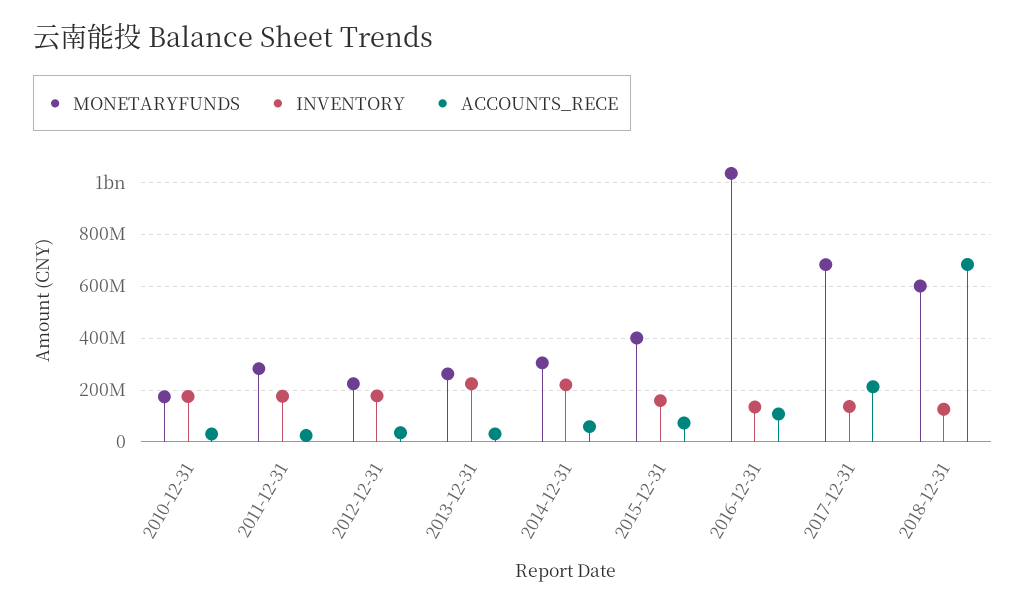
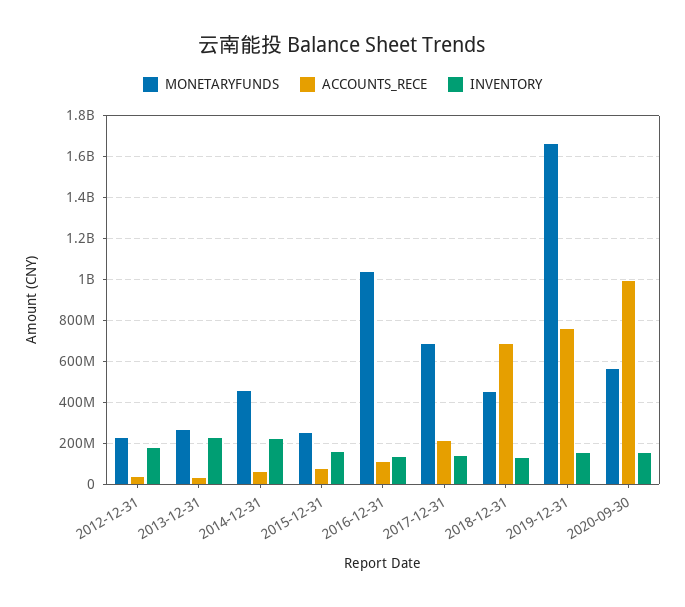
MONETARYFUNDS, 2010-12-31: 175000000 -> none
INVENTORY, 2010-12-31: 175000000 -> none
ACCOUNTS_RECE, 2010-12-31: 25000000 -> none
MONETARYFUNDS, 2011-12-31: 275000000 -> none
INVENTORY, 2011-12-31: 175000000 -> none
ACCOUNTS_RECE, 2011-12-31: 25000000 -> none
MONETARYFUNDS, 2014-12-31: 300000000 -> 450000000
MONETARYFUNDS, 2015-12-31: 400000000 -> 250000000
MONETARYFUNDS, 2018-12-31: 600000000 -> 450000000
MONETARYFUNDS, 2019-12-31: none -> 1650000000
ACCOUNTS_RECE, 2019-12-31: none -> 750000000
INVENTORY, 2019-12-31: none -> 150000000
MONETARYFUNDS, 2020-09-30: none -> 550000000
ACCOUNTS_RECE, 2020-09-30: none -> 1000000000
INVENTORY, 2020-09-30: none -> 150000000

